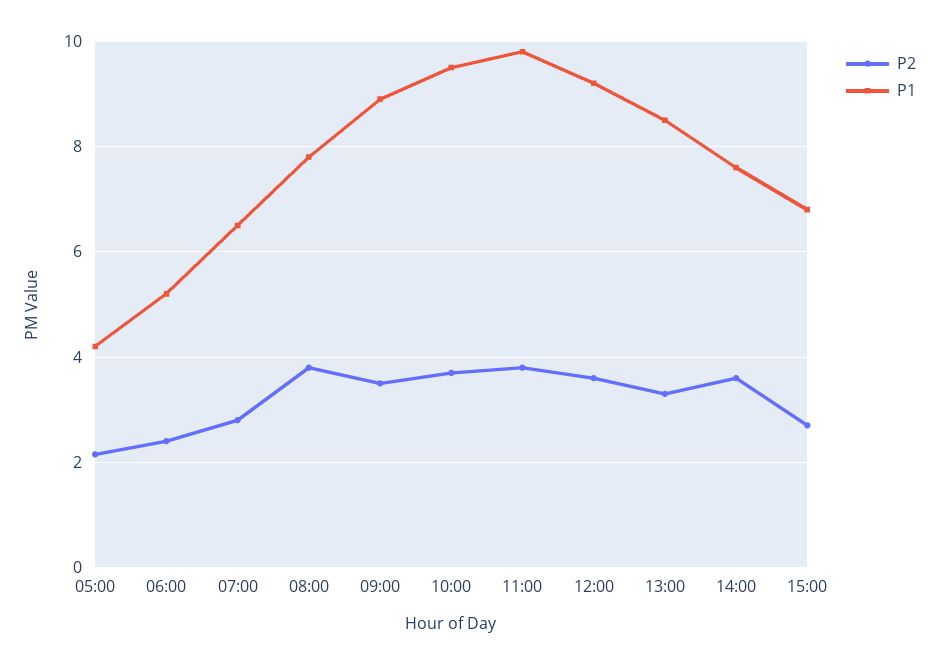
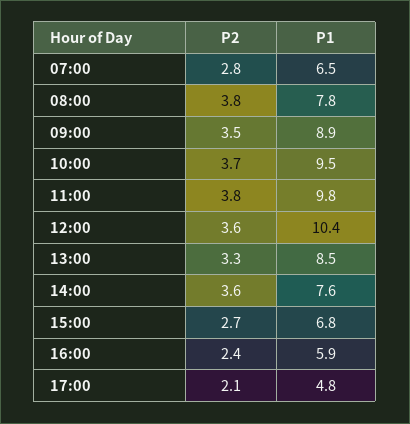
P2, 05:00: 2.2 -> none
P1, 05:00: 4.2 -> none
P2, 06:00: 2.4 -> none
P1, 06:00: 5.2 -> none
P1, 12:00: 9.2 -> 10.4
P2, 16:00: none -> 2.4
P1, 16:00: none -> 5.9
P2, 17:00: none -> 2.1
P1, 17:00: none -> 4.8

